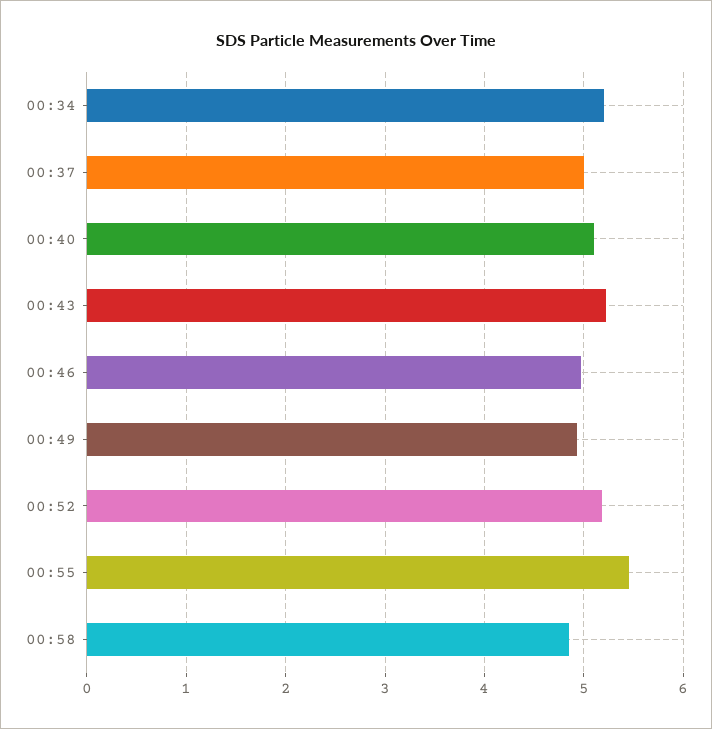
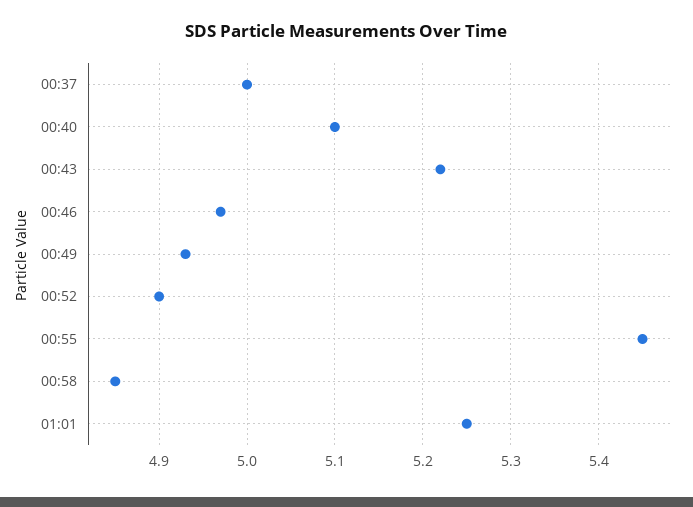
00:34: 5.2 -> none
00:52: 5.2 -> 4.9
01:01: none -> 5.25

